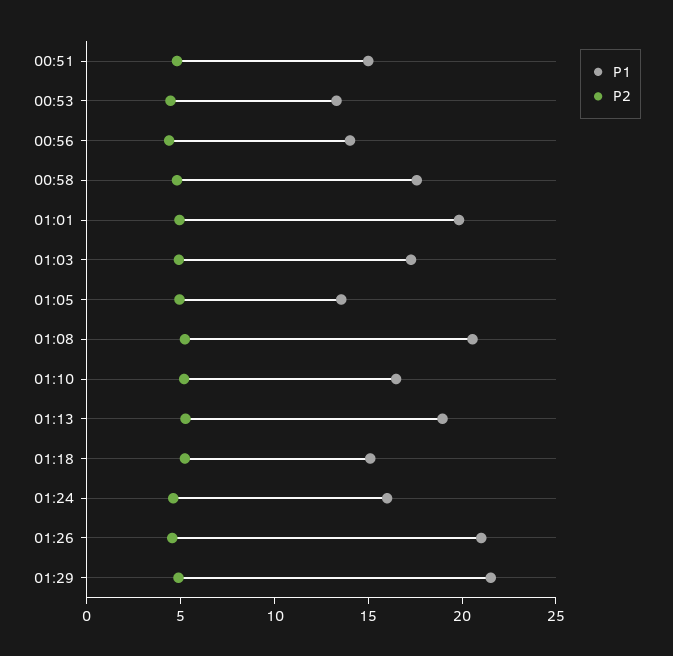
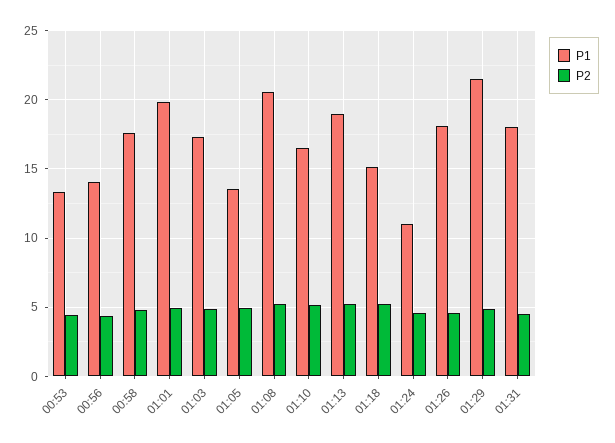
P1, 00:51: 15 -> none
P2, 00:51: 5 -> none
P1, 01:24: 16 -> 11
P1, 01:26: 21 -> 18
P1, 01:31: none -> 18
P2, 01:31: none -> 4.5

